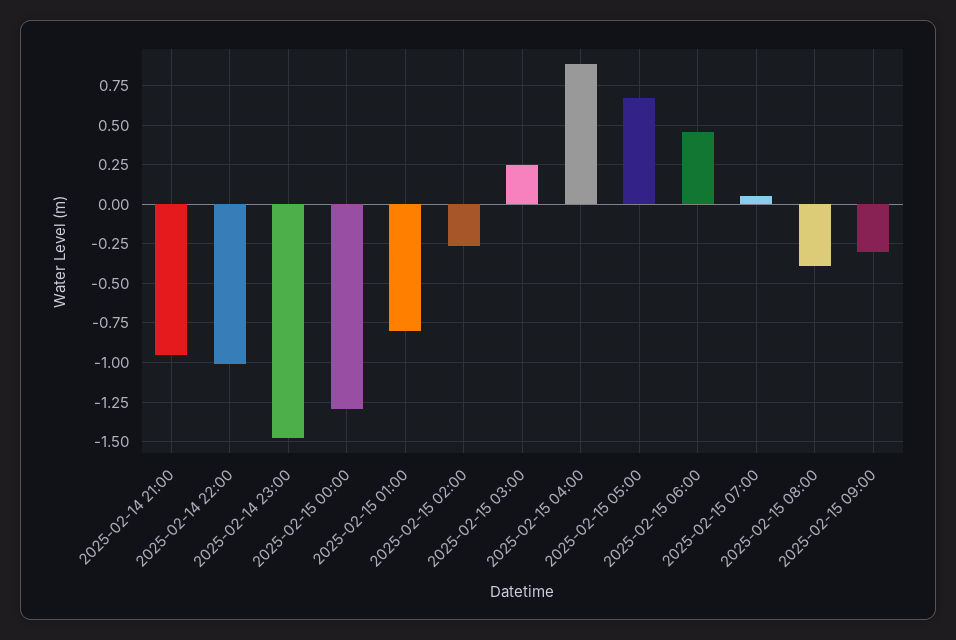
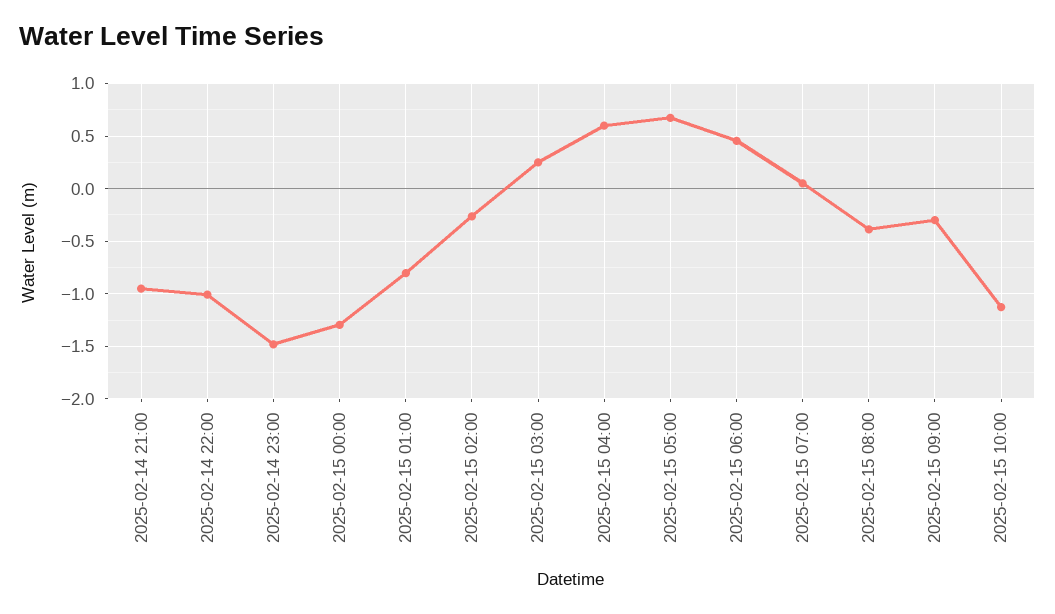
2025-02-15 04:00: 0.9 -> 0.6
2025-02-15 10:00: none -> -1.1

